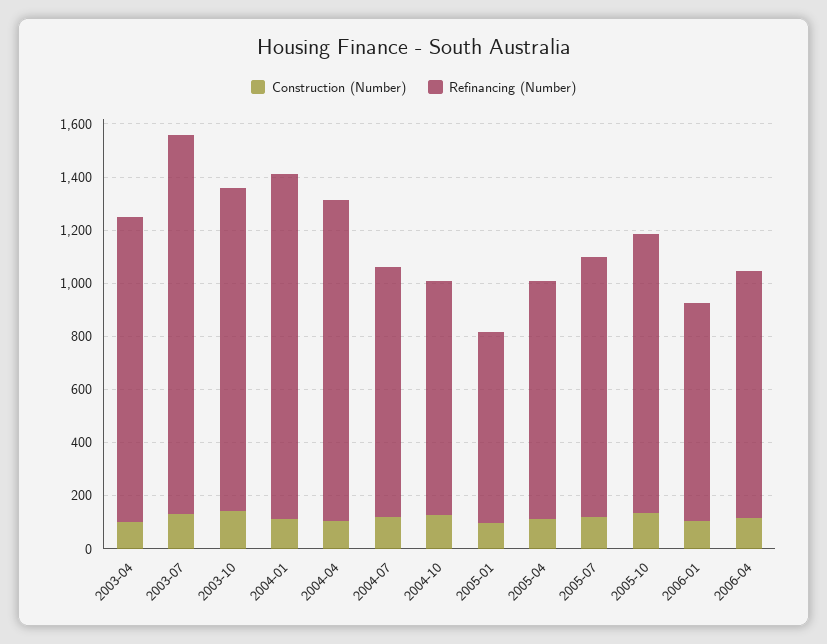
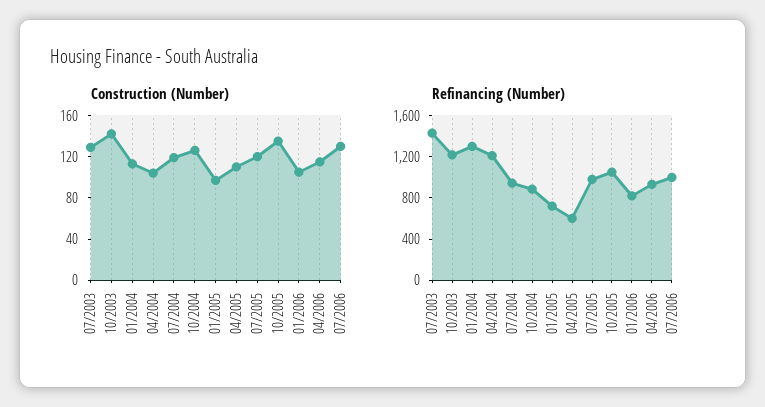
Construction (Number), 2003-04: 100 -> none
Refinancing (Number), 2003-04: 1150 -> none
Refinancing (Number), 2005-04: 900 -> 600
Construction (Number), 07/2006: none -> 130
Refinancing (Number), 07/2006: none -> 1000

